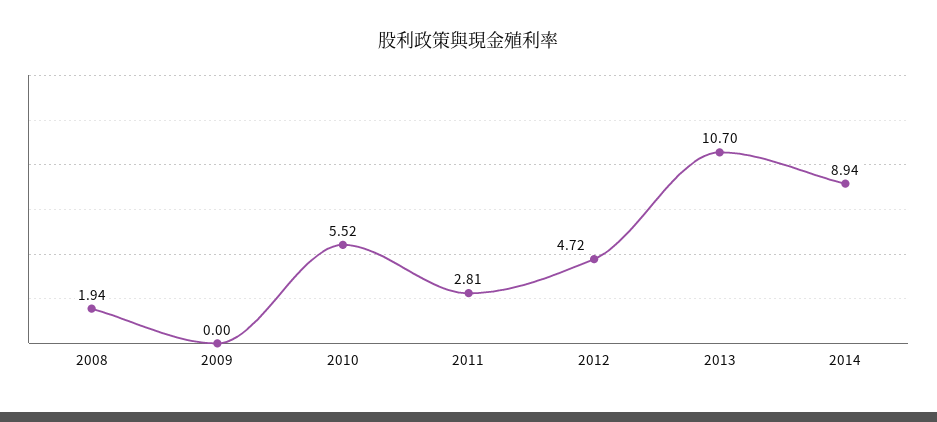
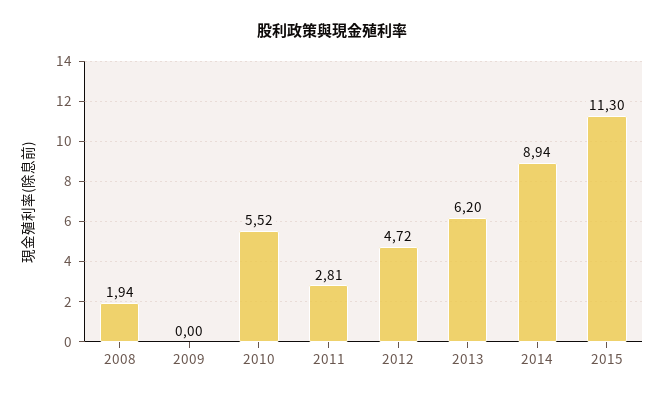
2013: 10.7 -> 6.2
2015: none -> 11.3

